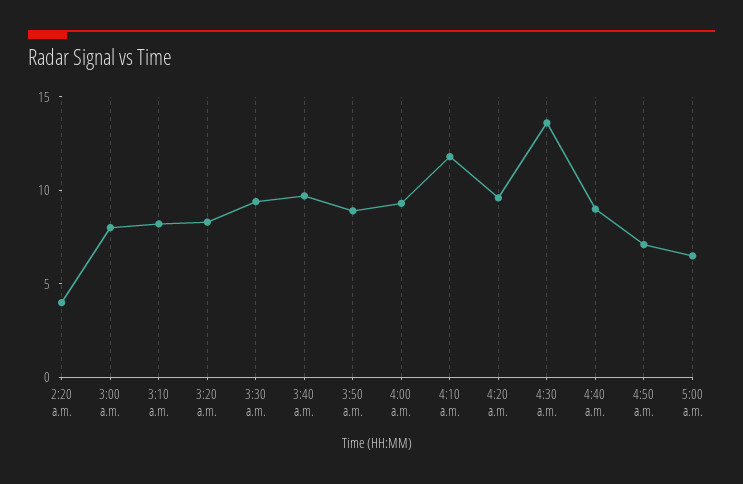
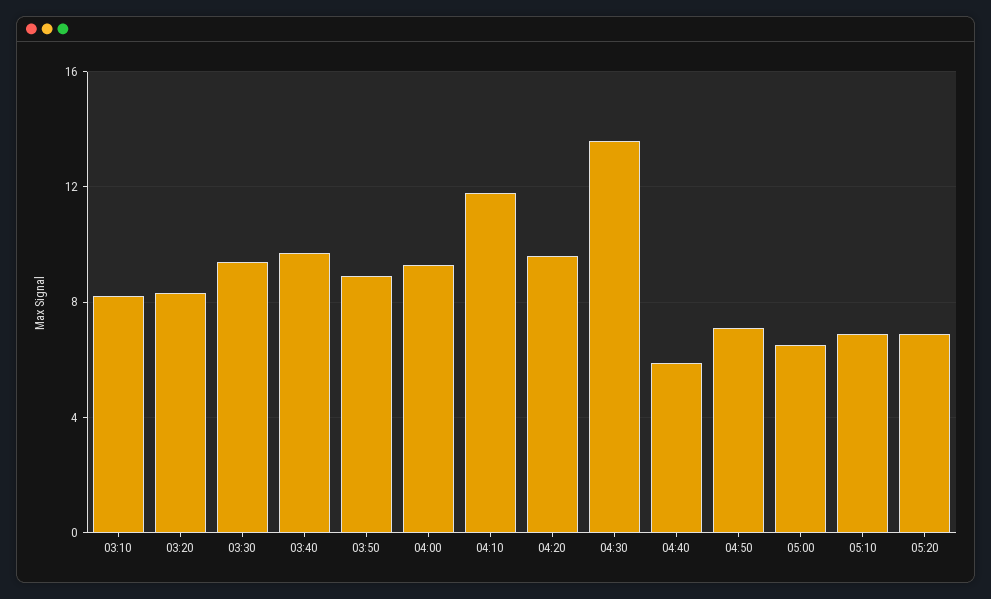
2:20 a.m.: 4 -> none
3:00 a.m.: 8 -> none
4:40 a.m.: 9 -> 6
05:10: none -> 7
05:20: none -> 7

